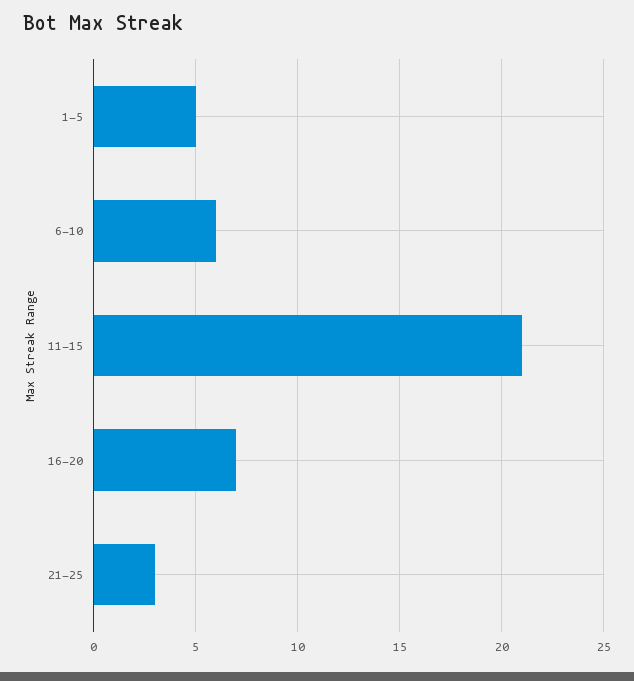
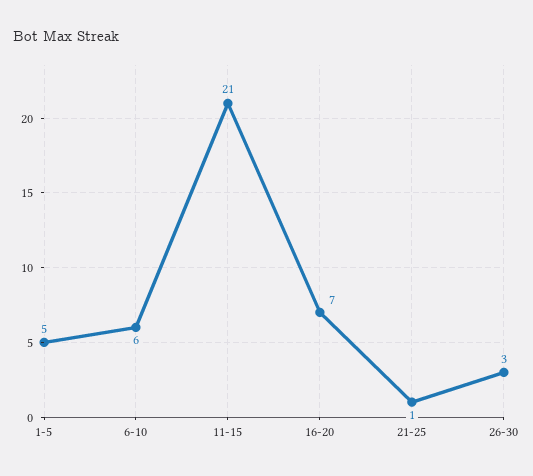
21-25: 3 -> 1
26-30: none -> 3

